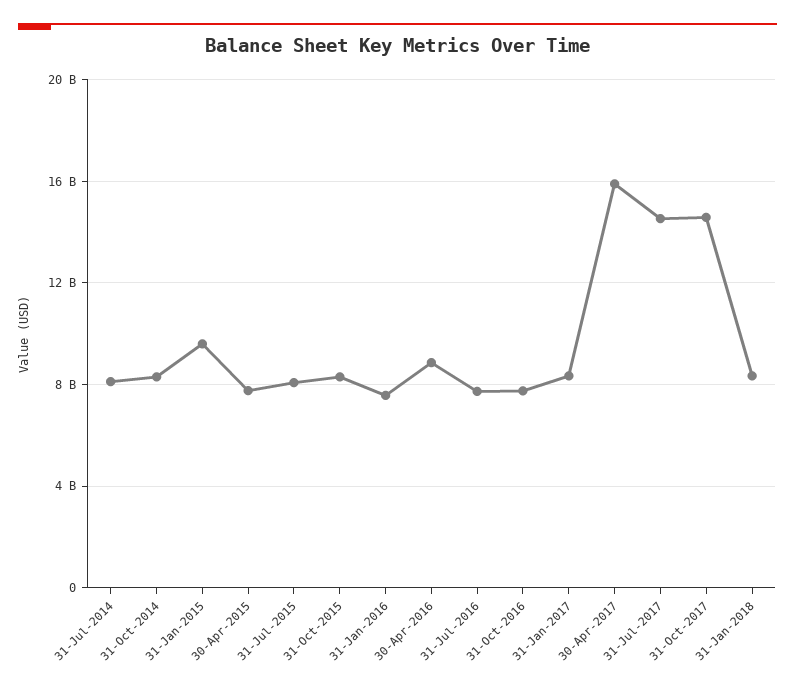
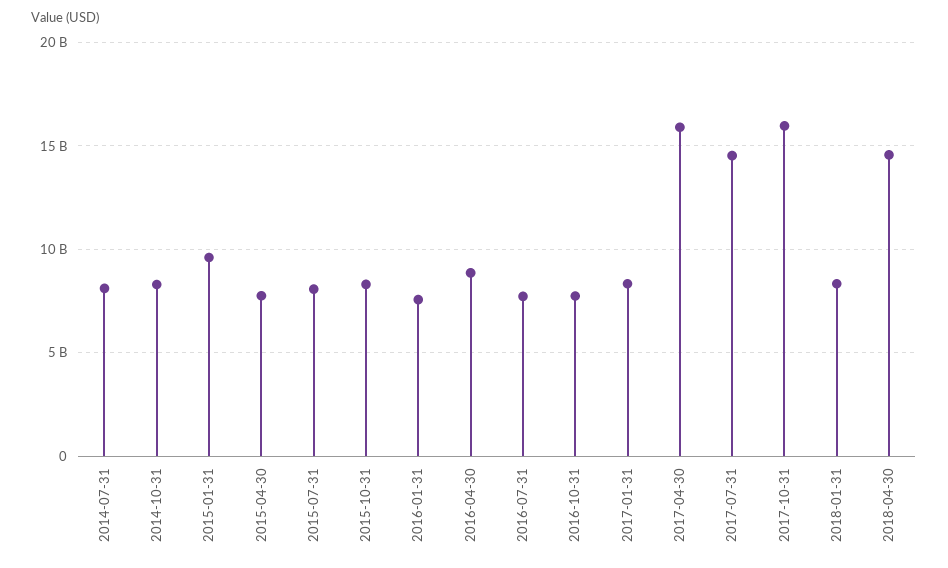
31-Oct-2017: 14500000000 -> 16000000000
2018-04-30: none -> 14500000000

